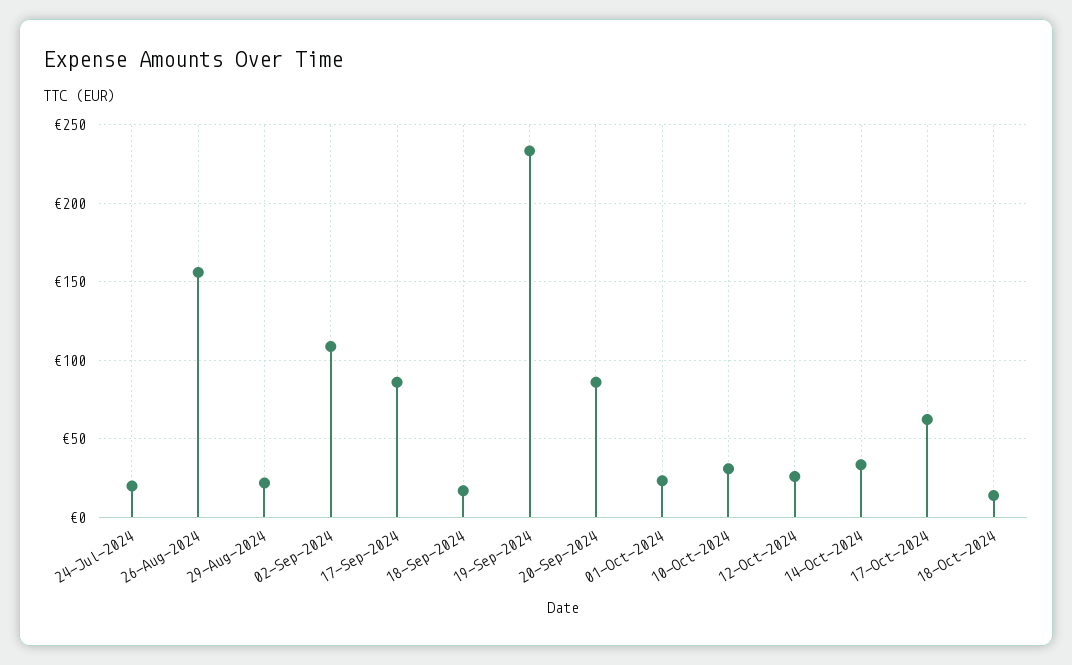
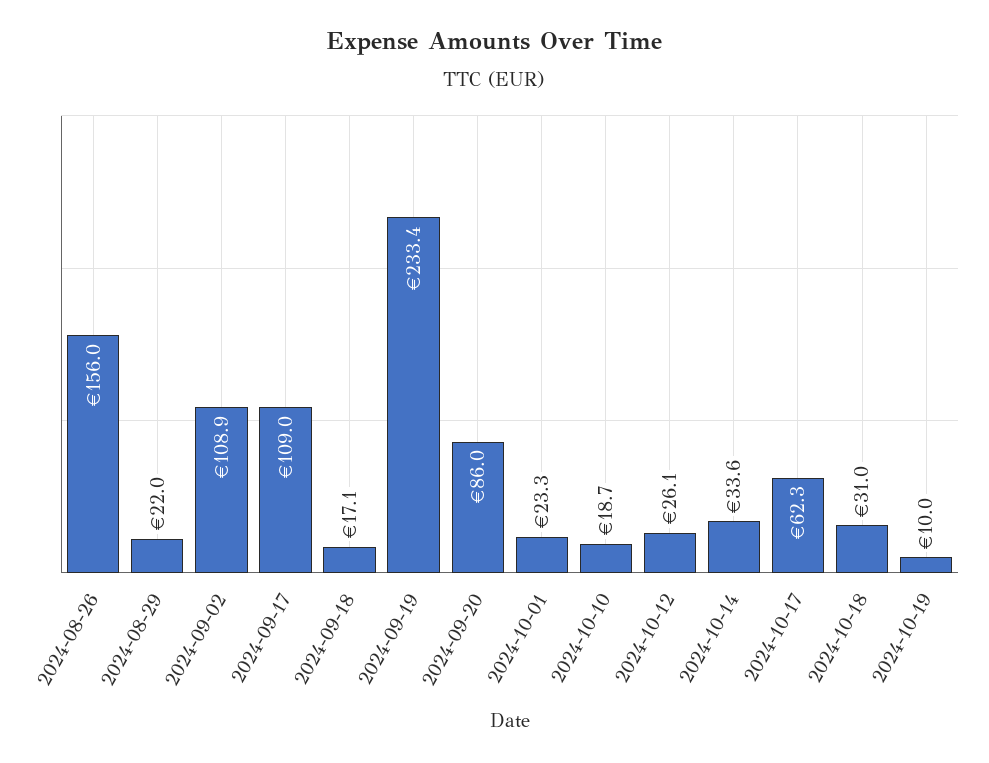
24-Jul-2024: 20 -> none
17-Sep-2024: 85 -> 109
10-Oct-2024: 30 -> 18.7
18-Oct-2024: 15 -> 31
2024-10-19: none -> 10

